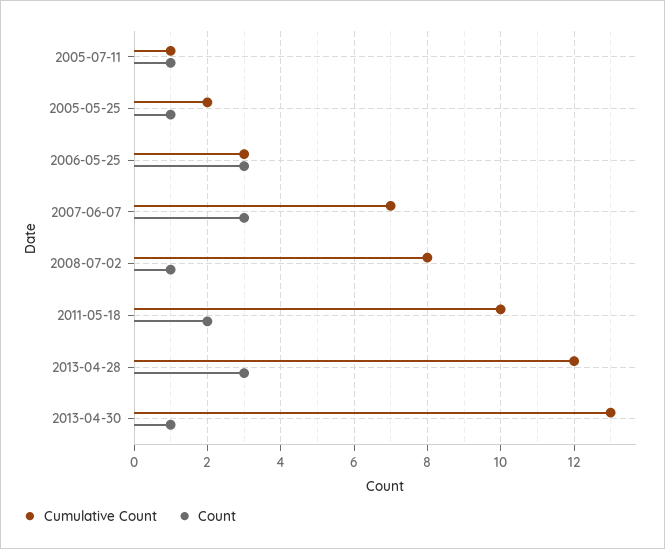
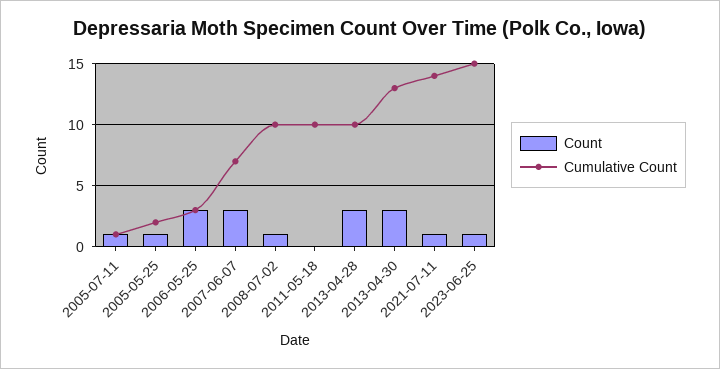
Cumulative Count, 2008-07-02: 8 -> 10
Count, 2011-05-18: 2 -> 0
Cumulative Count, 2013-04-28: 12 -> 10
Count, 2013-04-30: 1 -> 3
Count, 2021-07-11: none -> 1
Cumulative Count, 2021-07-11: none -> 14
Count, 2023-06-25: none -> 1
Cumulative Count, 2023-06-25: none -> 15

